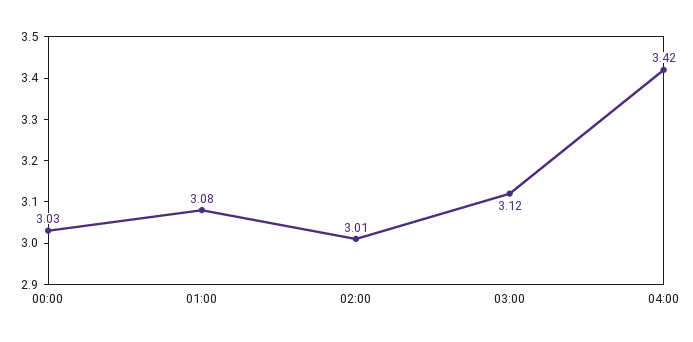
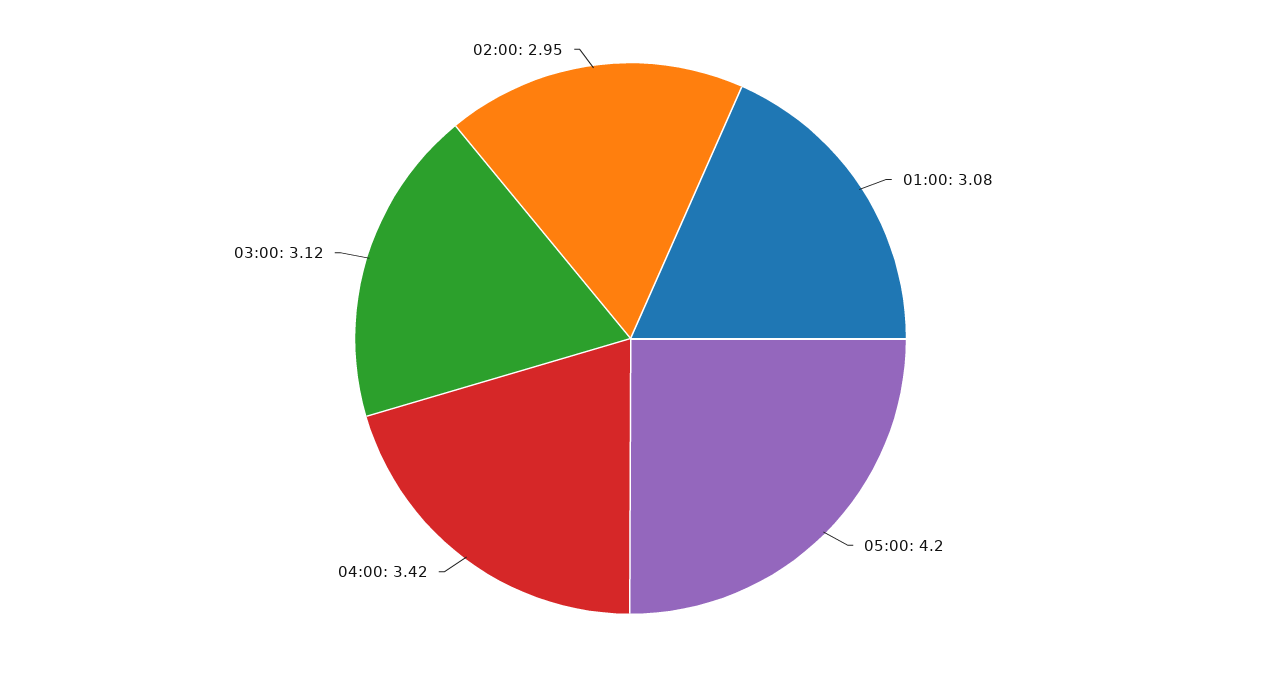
00:00: 3.03 -> none
02:00: 3.01 -> 2.95
05:00: none -> 4.2

